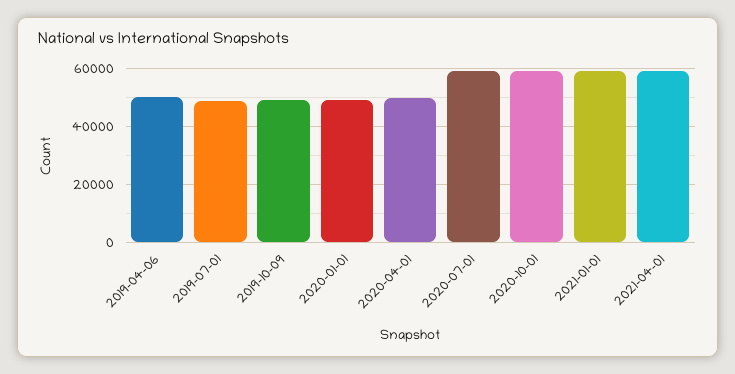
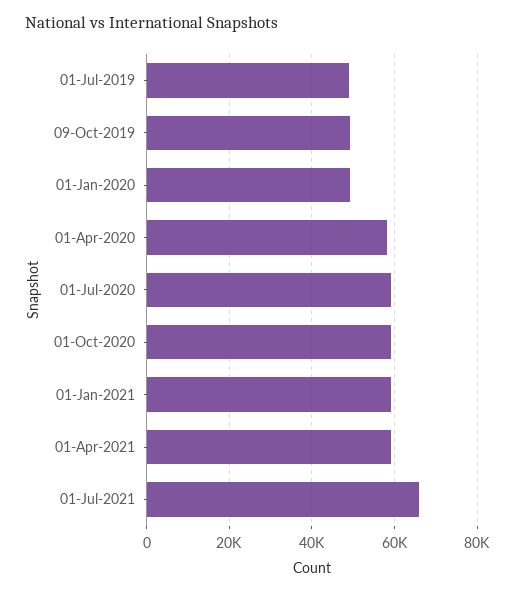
2019-04-06: 50000 -> none
2020-04-01: 50000 -> 58000
01-Jul-2021: none -> 66000

